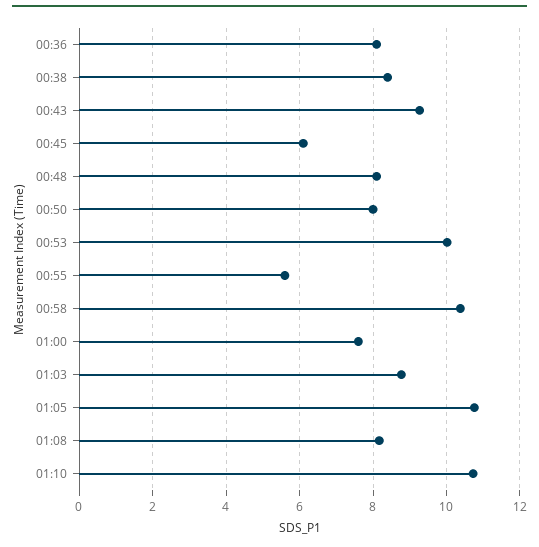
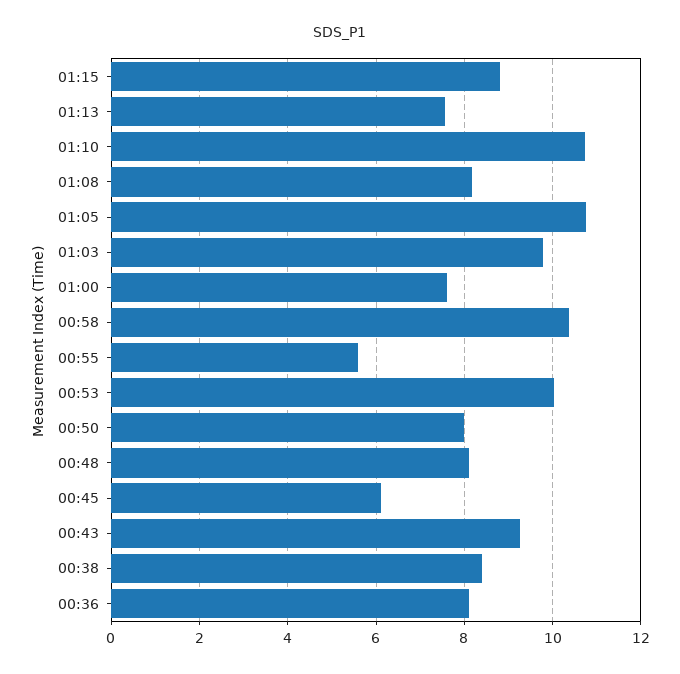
01:03: 8.8 -> 9.8
01:15: none -> 8.8
01:13: none -> 7.6

